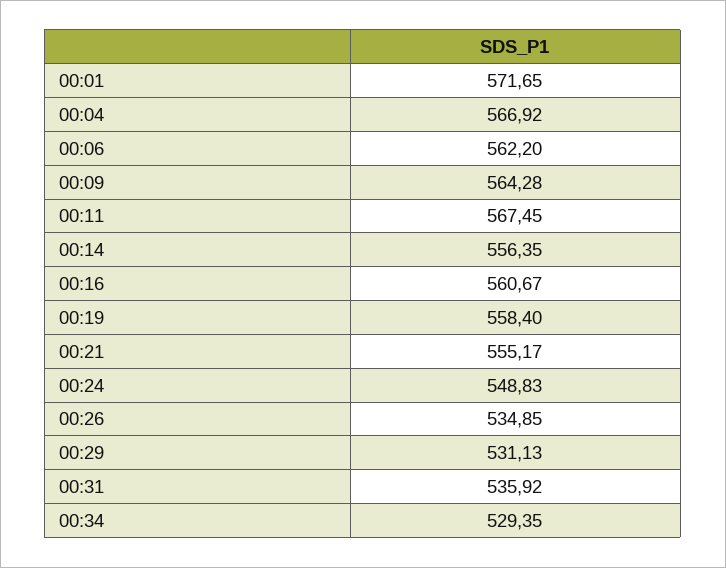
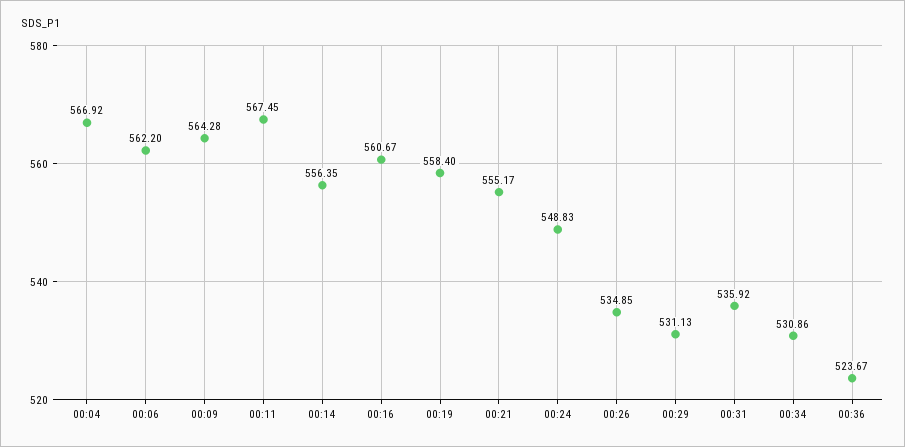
00:01: 571.65 -> none
00:34: 529.35 -> 530.86
00:36: none -> 523.67

